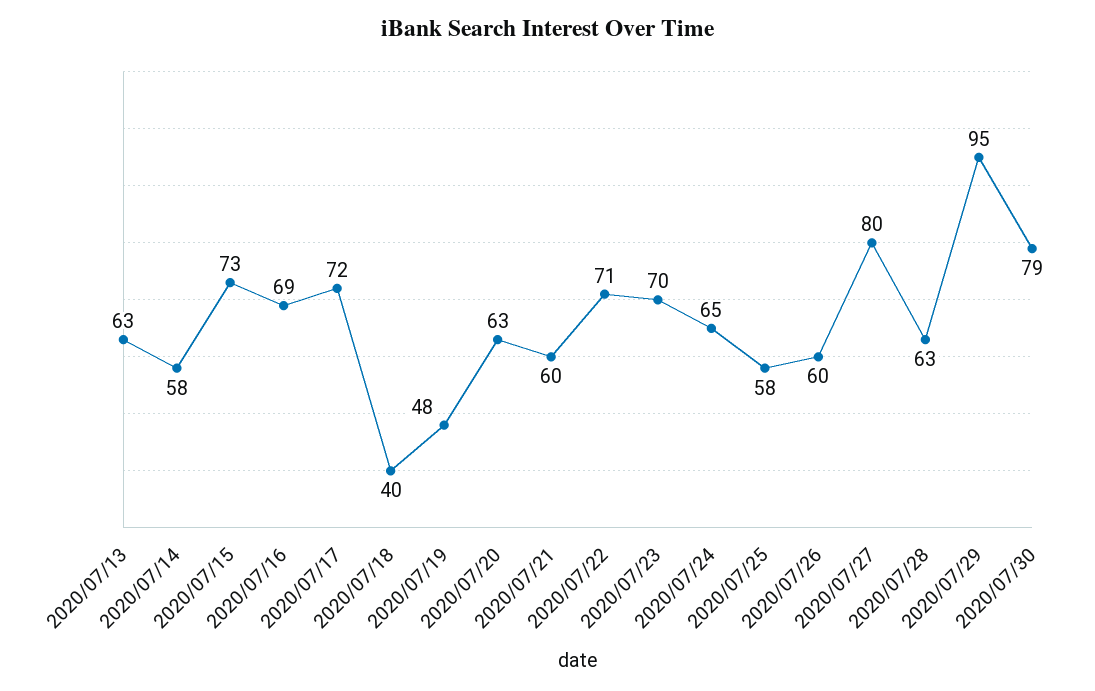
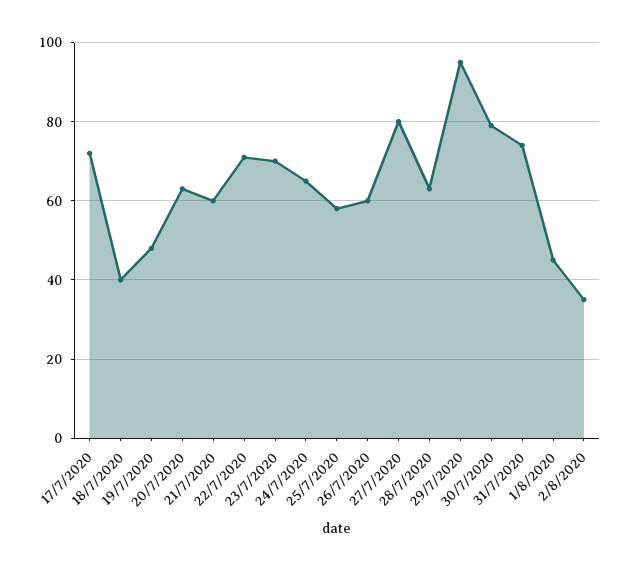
2020/07/13: 63 -> none
2020/07/14: 58 -> none
2020/07/15: 73 -> none
2020/07/16: 69 -> none
31/7/2020: none -> 75
1/8/2020: none -> 45
2/8/2020: none -> 35

